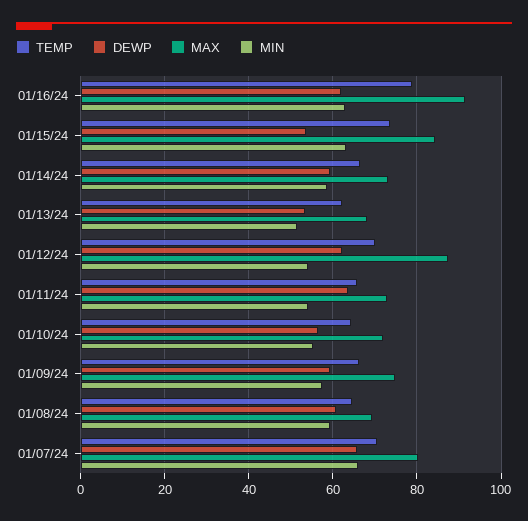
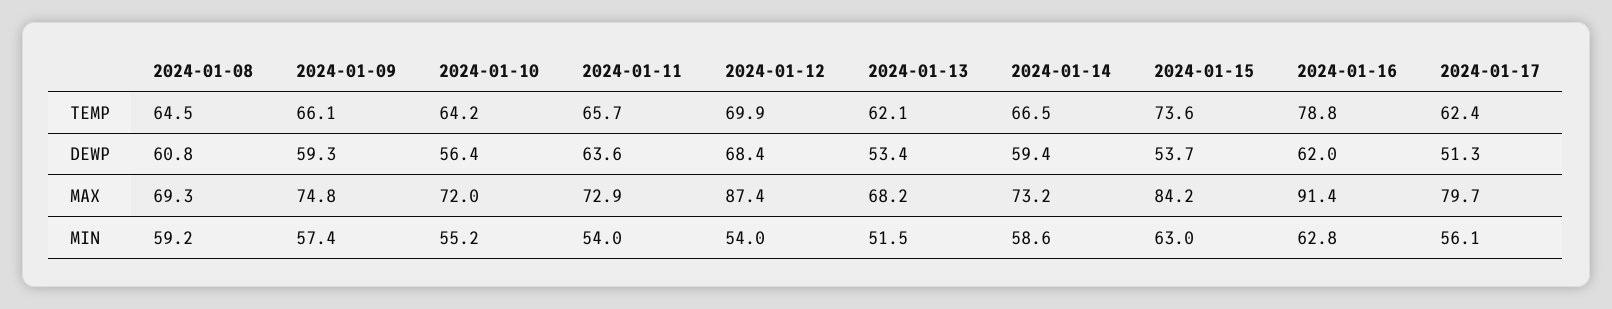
DEWP, 01/12/24: 62 -> 68.4
TEMP, 01/07/24: 70 -> none
DEWP, 01/07/24: 66 -> none
MAX, 01/07/24: 80 -> none
MIN, 01/07/24: 66 -> none
TEMP, 2024-01-17: none -> 62.4
DEWP, 2024-01-17: none -> 51.3
MAX, 2024-01-17: none -> 79.7
MIN, 2024-01-17: none -> 56.1

